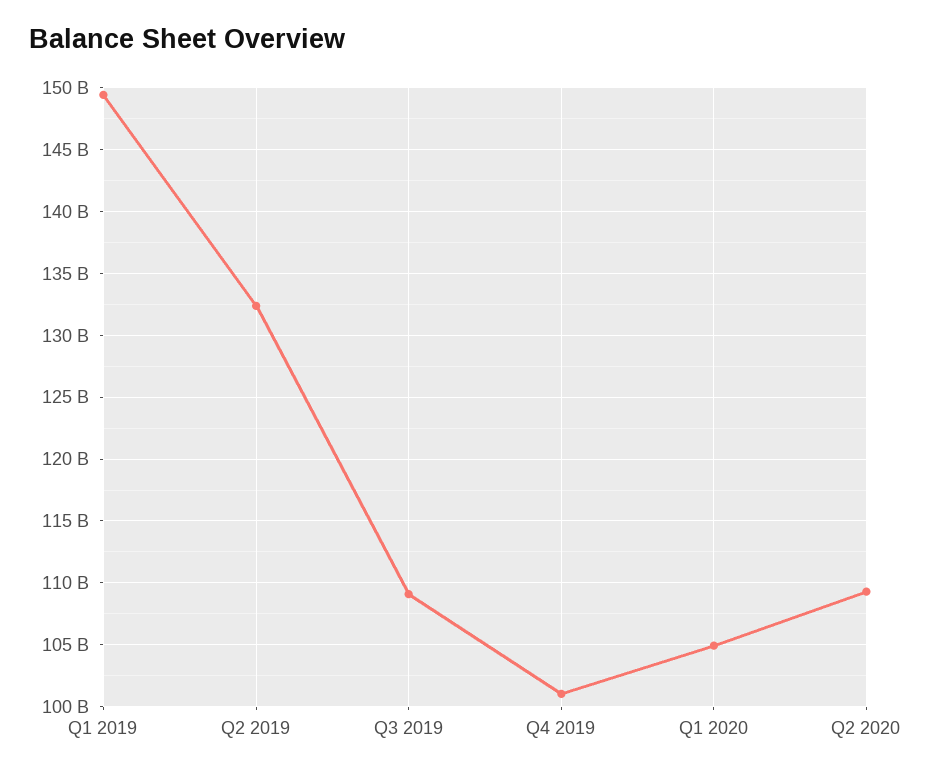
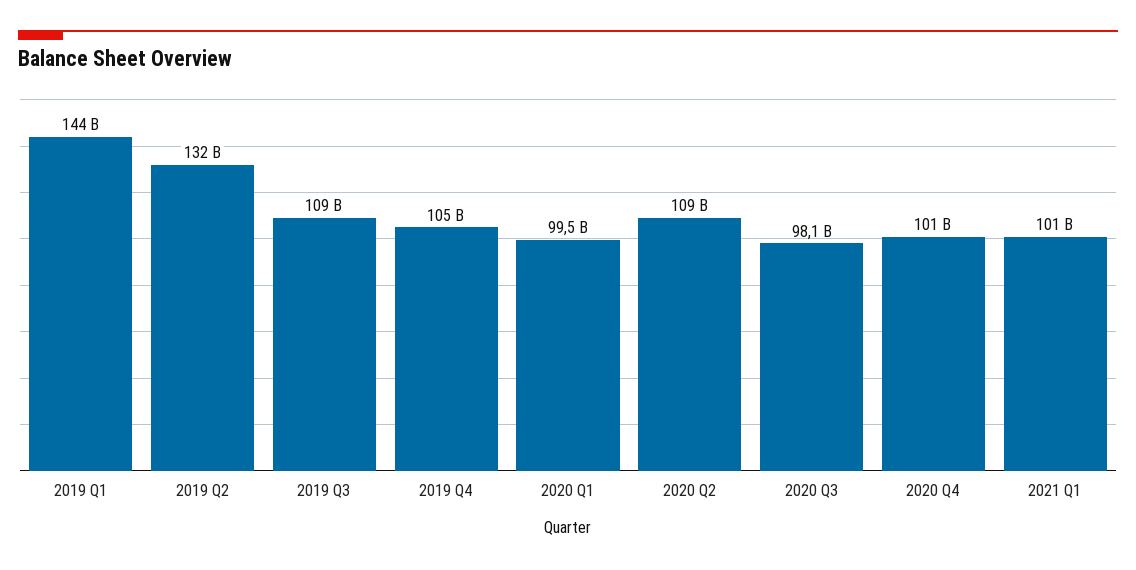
Q1 2019: 149500000000 -> 144000000000
Q4 2019: 101000000000 -> 105000000000
Q1 2020: 105000000000 -> 99500000000
2020 Q3: none -> 98100000000
2020 Q4: none -> 101000000000
2021 Q1: none -> 101000000000

